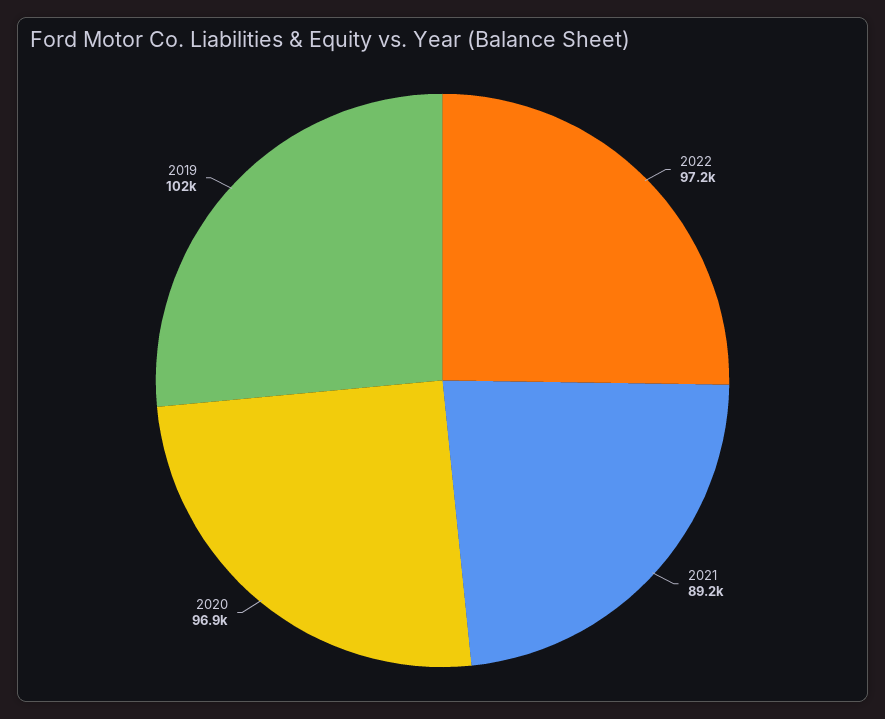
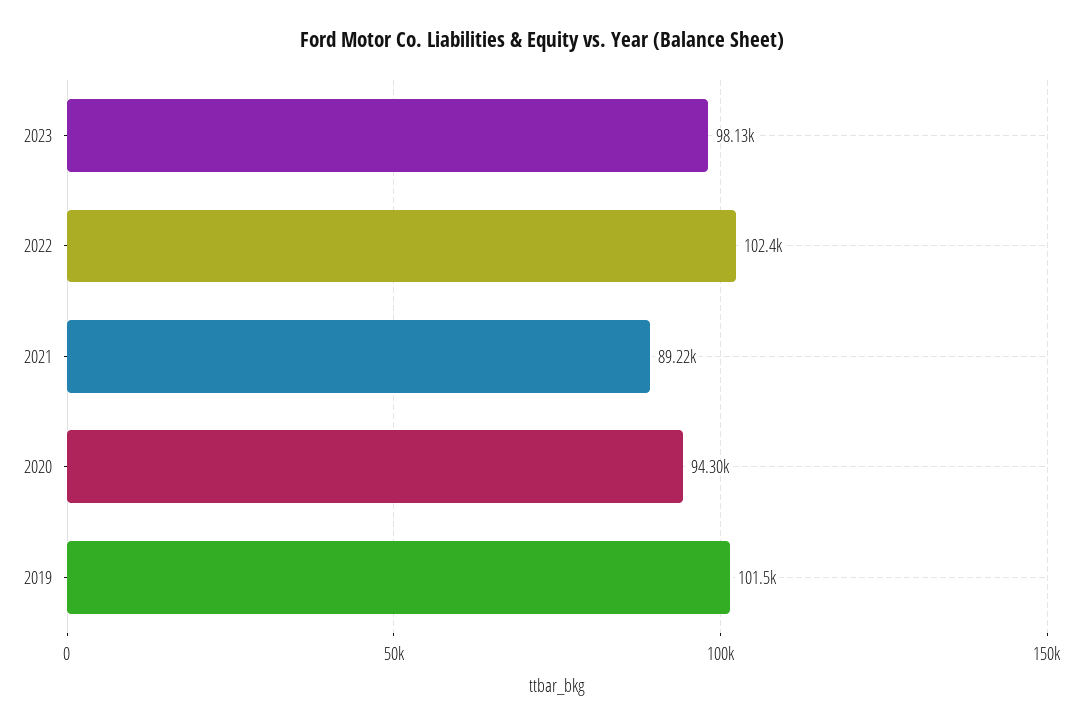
2022: 97200 -> 102400
2020: 96900 -> 94300
2023: none -> 98130

